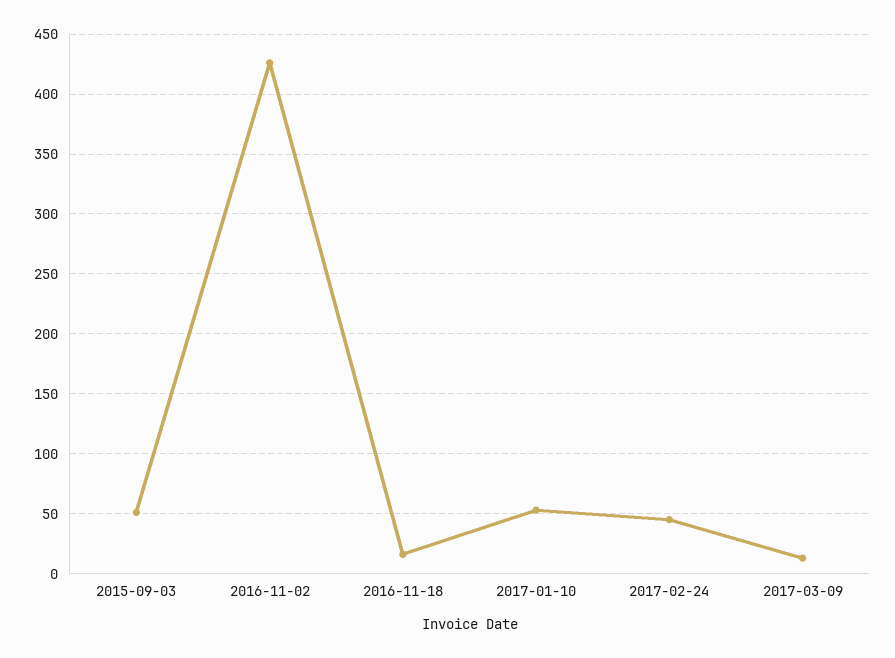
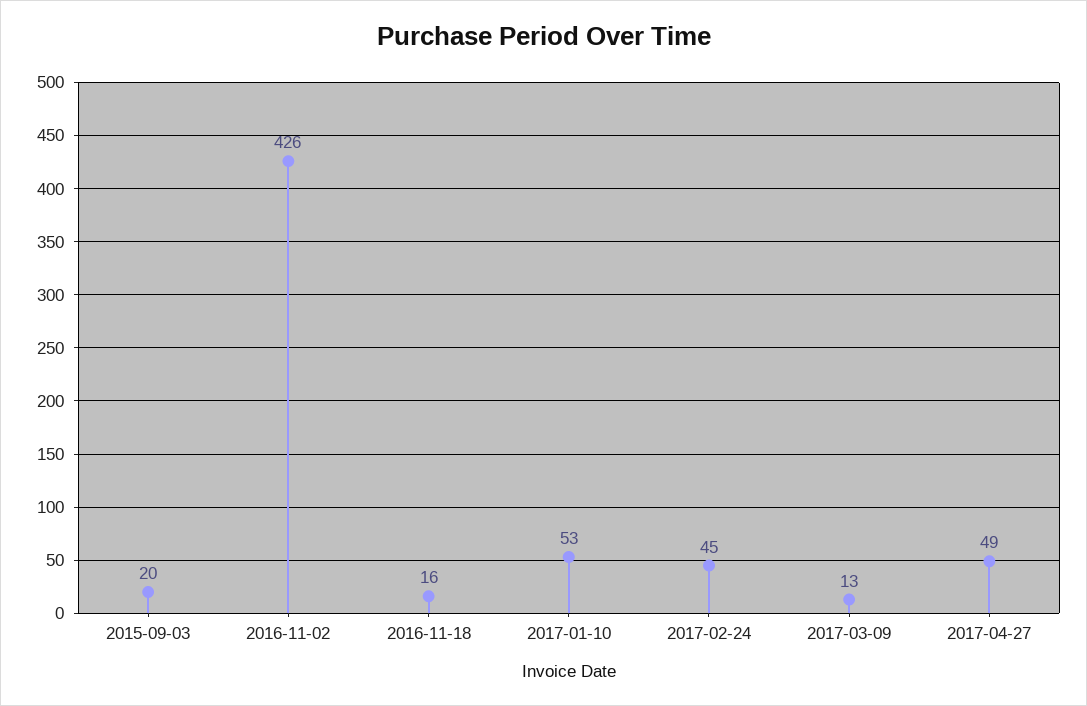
2015-09-03: 50 -> 20
2017-04-27: none -> 49

